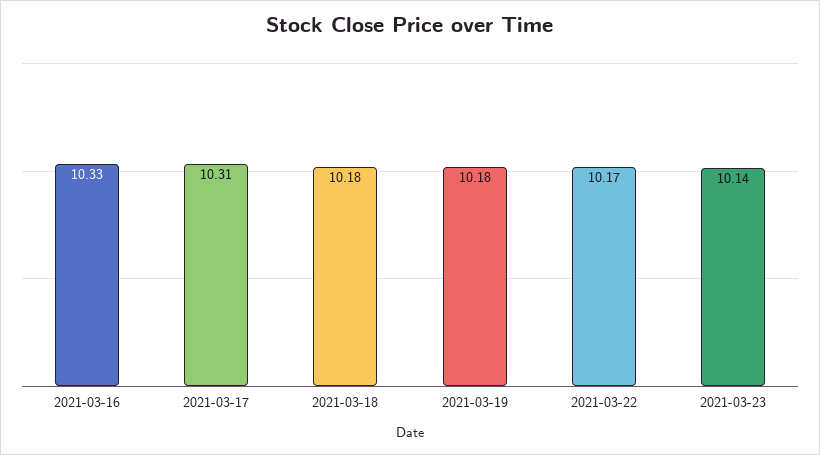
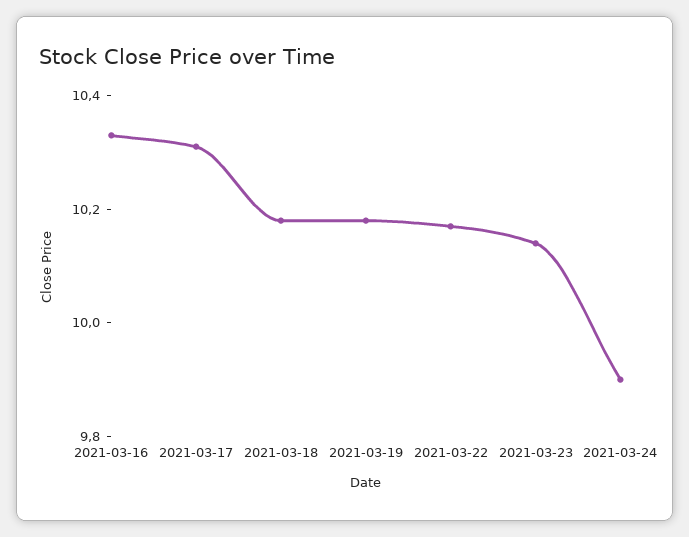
2021-03-24: none -> 9.9

